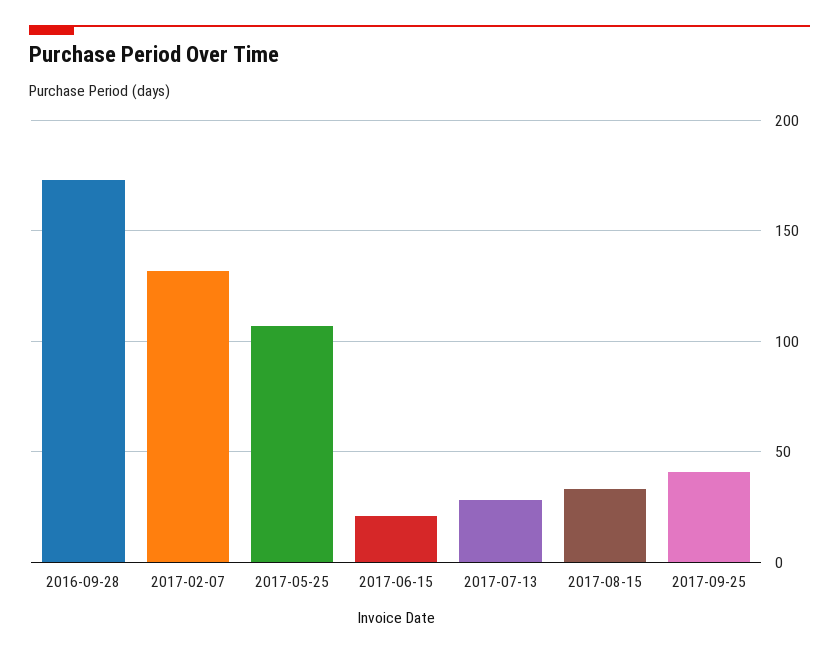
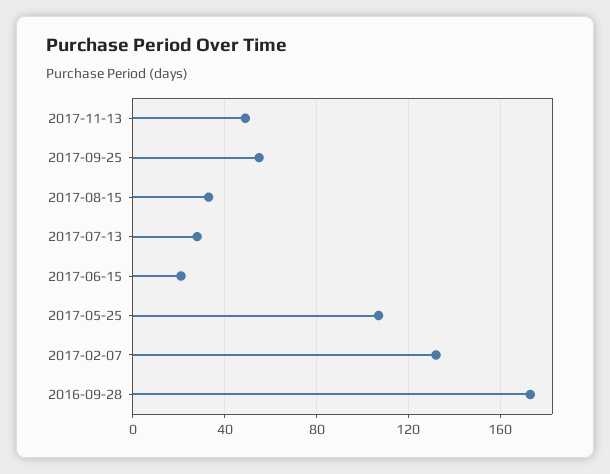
2017-09-25: 40 -> 55
2017-11-13: none -> 50

